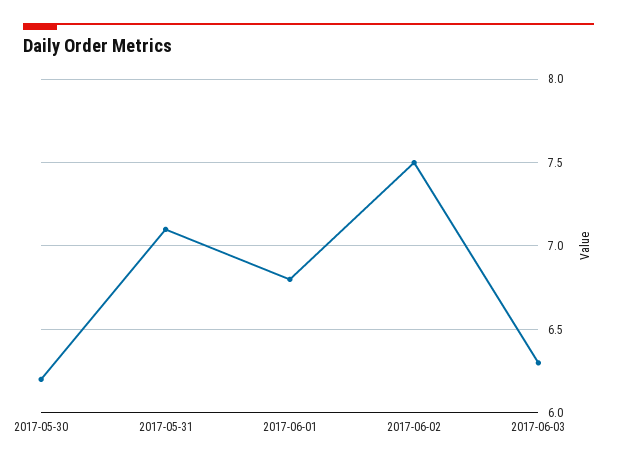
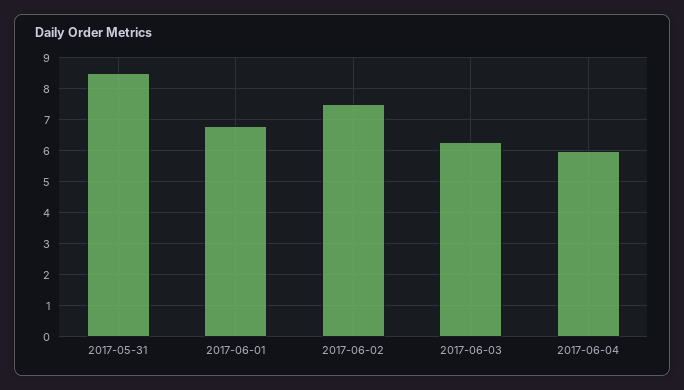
2017-05-30: 6.2 -> none
2017-05-31: 7.1 -> 8.5
2017-06-04: none -> 6

